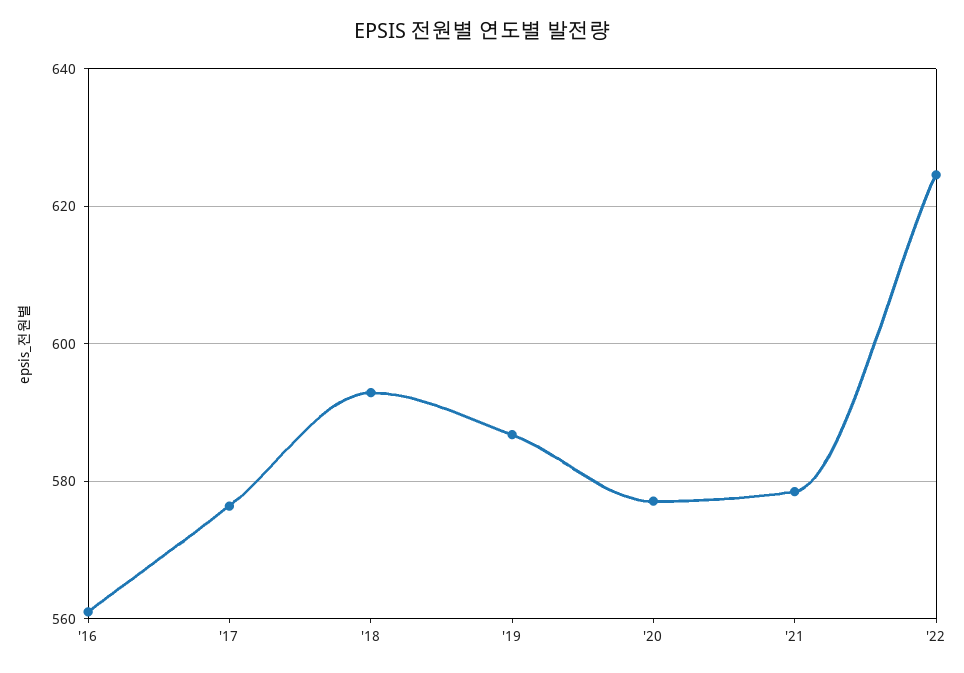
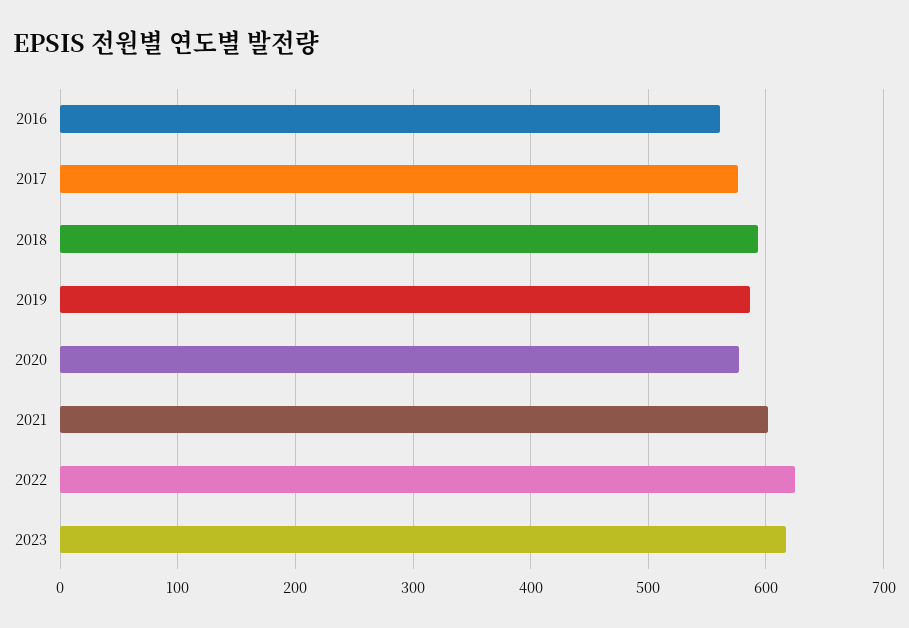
'21: 578 -> 600
2023: none -> 620

